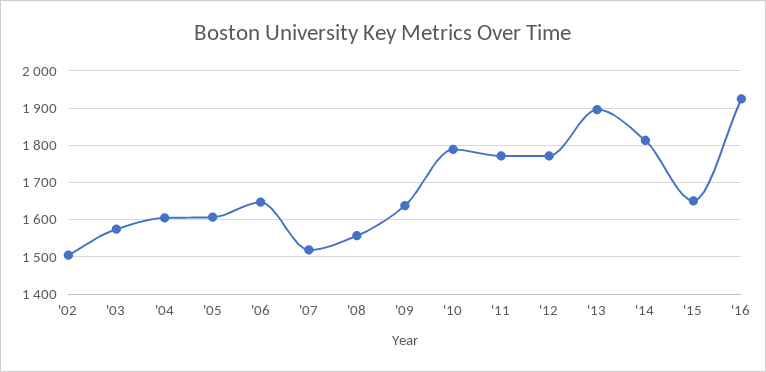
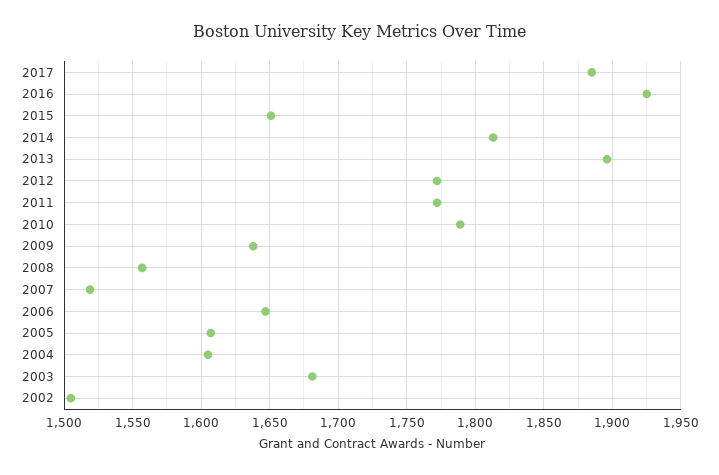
'03: 1580 -> 1680
2017: none -> 1885

